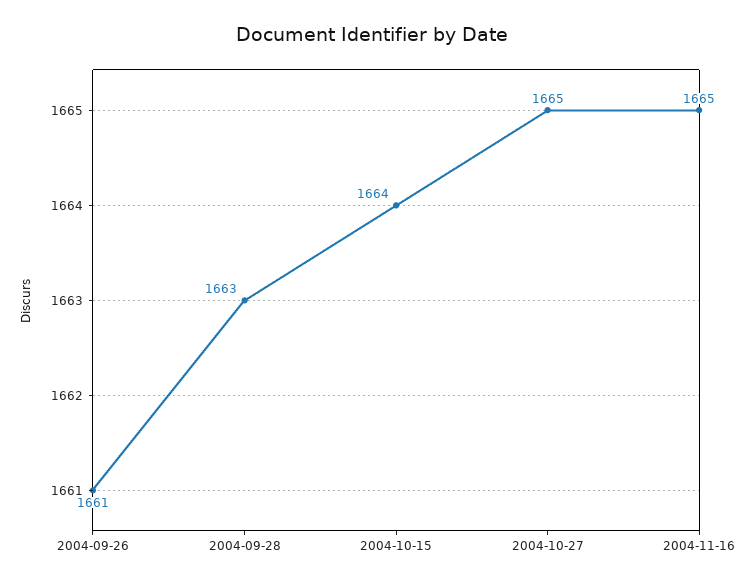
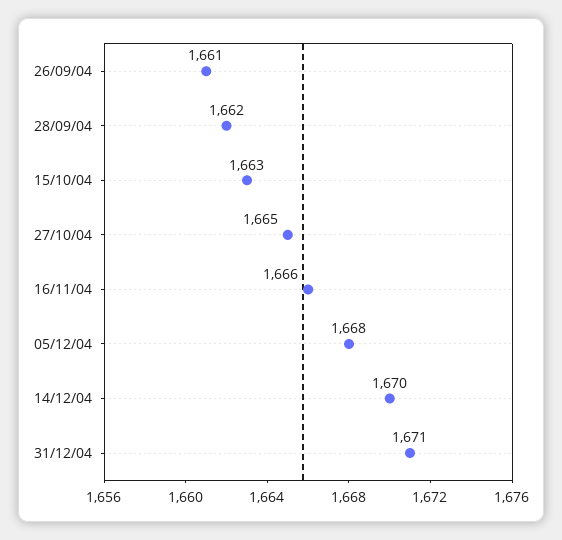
2004-09-28: 1663 -> 1662
2004-10-15: 1664 -> 1663
2004-11-16: 1665 -> 1666
05/12/04: none -> 1668
14/12/04: none -> 1670
31/12/04: none -> 1671

